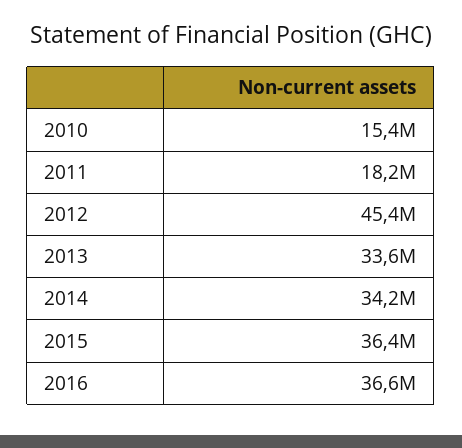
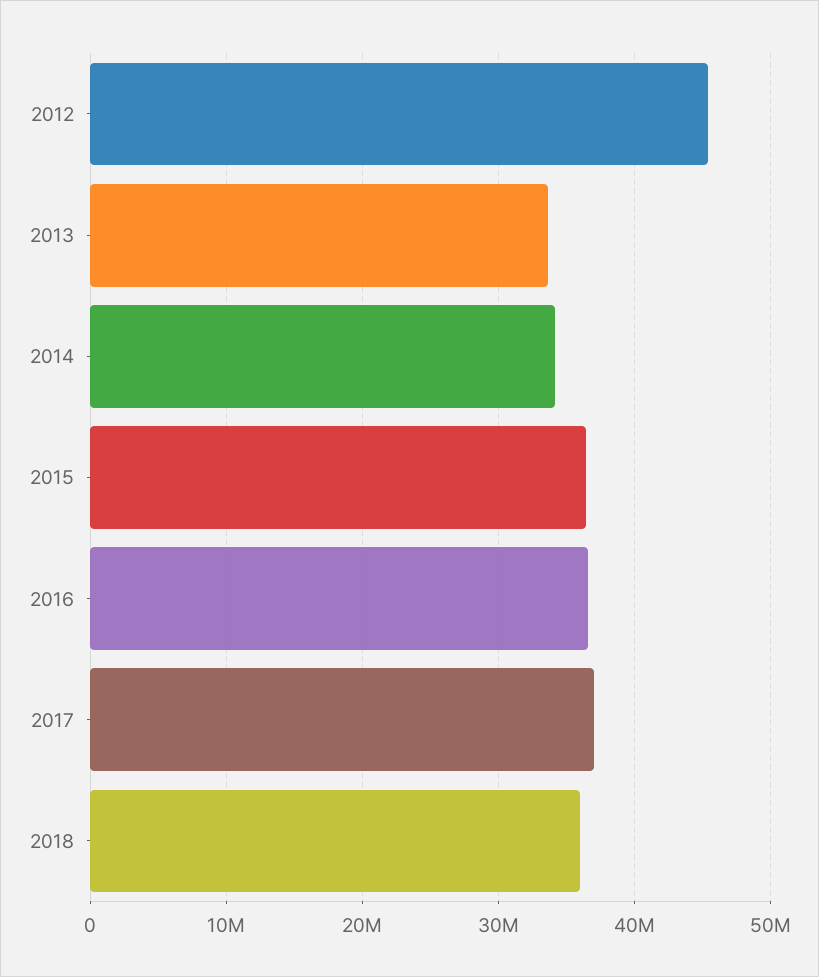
2010: 15400000 -> none
2011: 18200000 -> none
2017: none -> 37000000
2018: none -> 36000000

